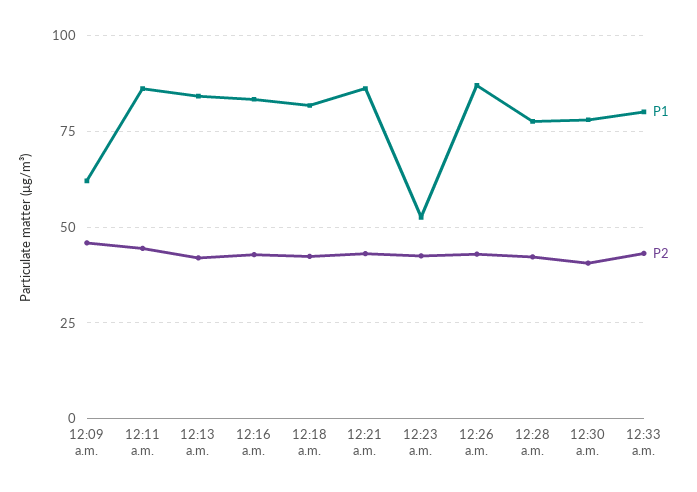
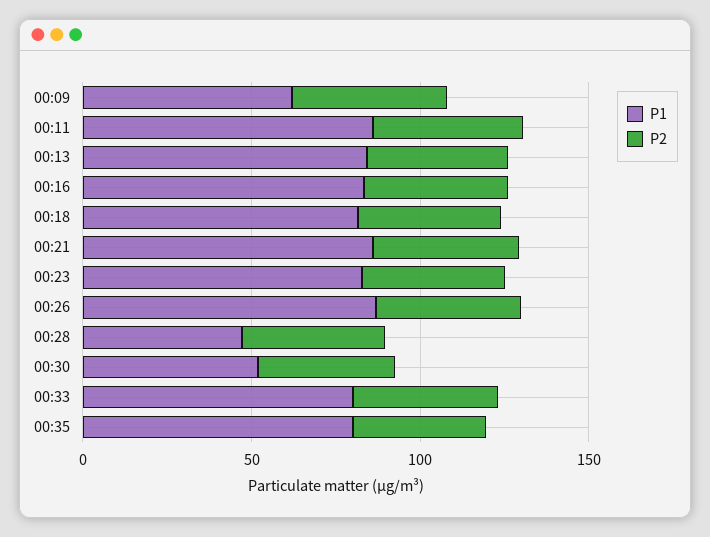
P1, 12:23 a.m.: 52.5 -> 80
P1, 12:28 a.m.: 77.5 -> 50
P1, 12:30 a.m.: 77.5 -> 50
P1, 00:35: none -> 80
P2, 00:35: none -> 40

